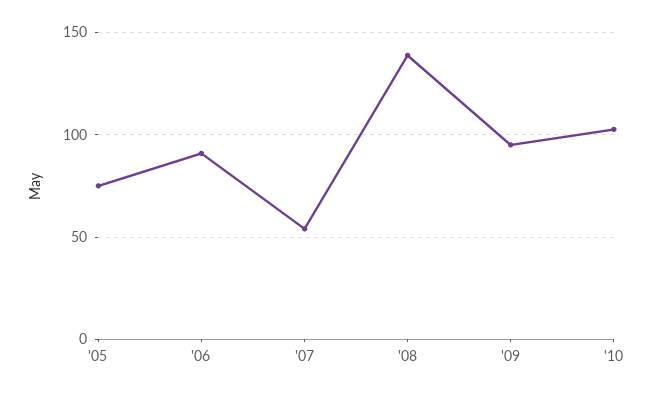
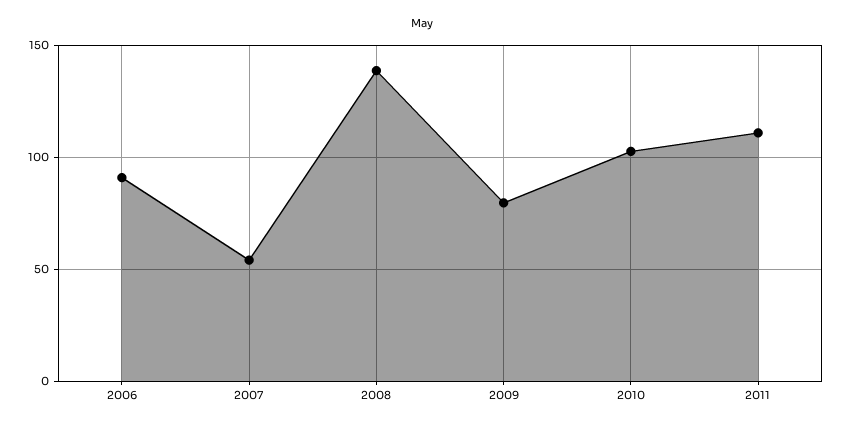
'05: 75 -> none
'09: 95 -> 80
2011: none -> 110

